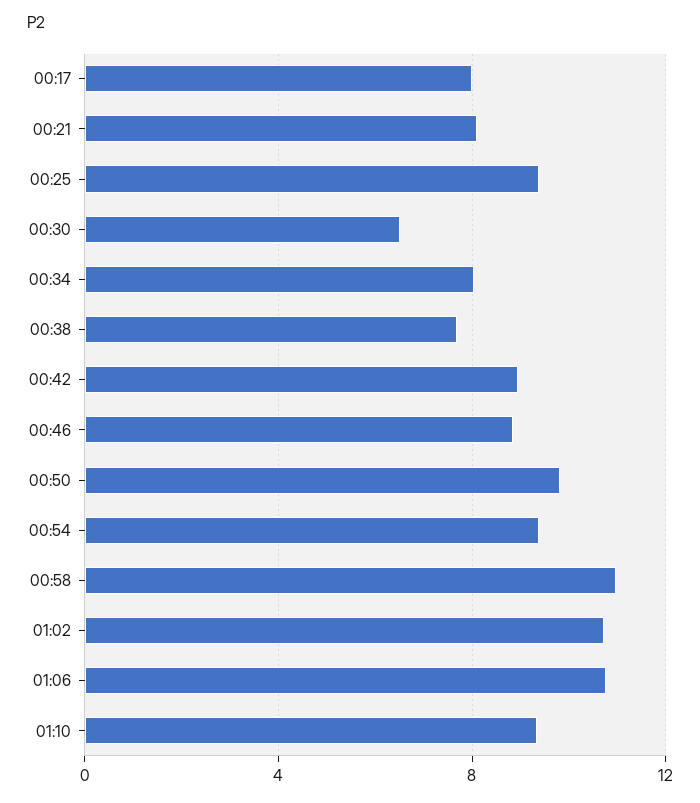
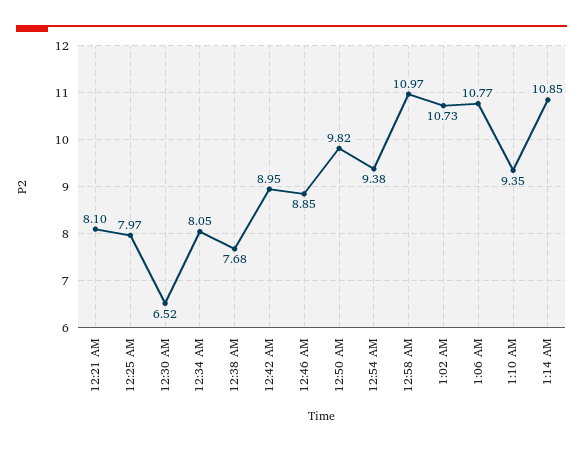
00:17: 8 -> none
00:25: 9.5 -> 7.97
1:14 AM: none -> 10.85

